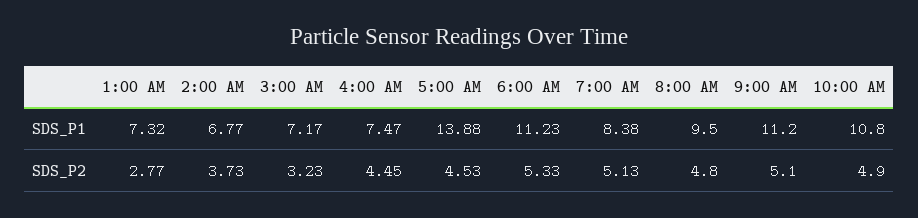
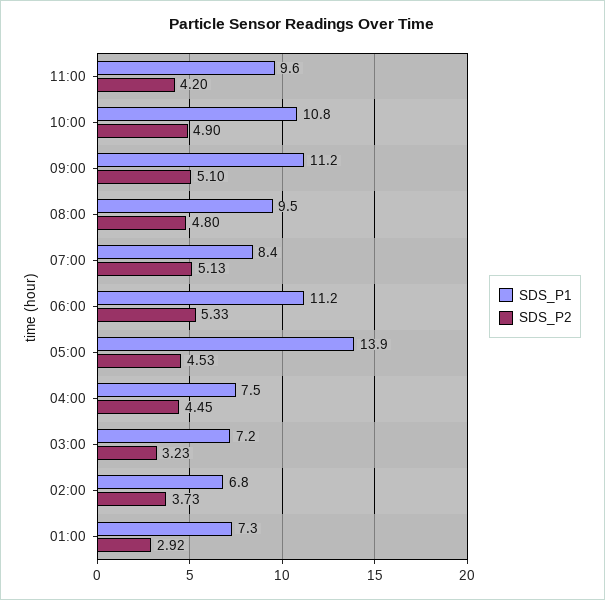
SDS_P2, 1:00 AM: 2.77 -> 2.92
SDS_P1, 11:00: none -> 9.6
SDS_P2, 11:00: none -> 4.2

